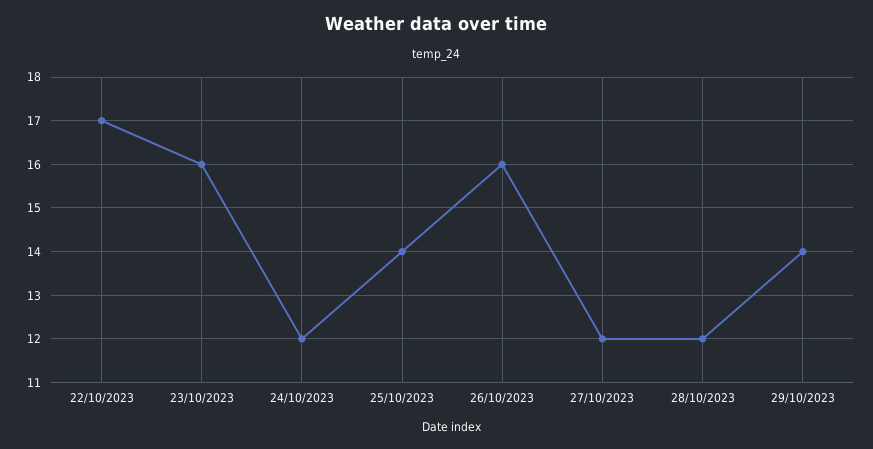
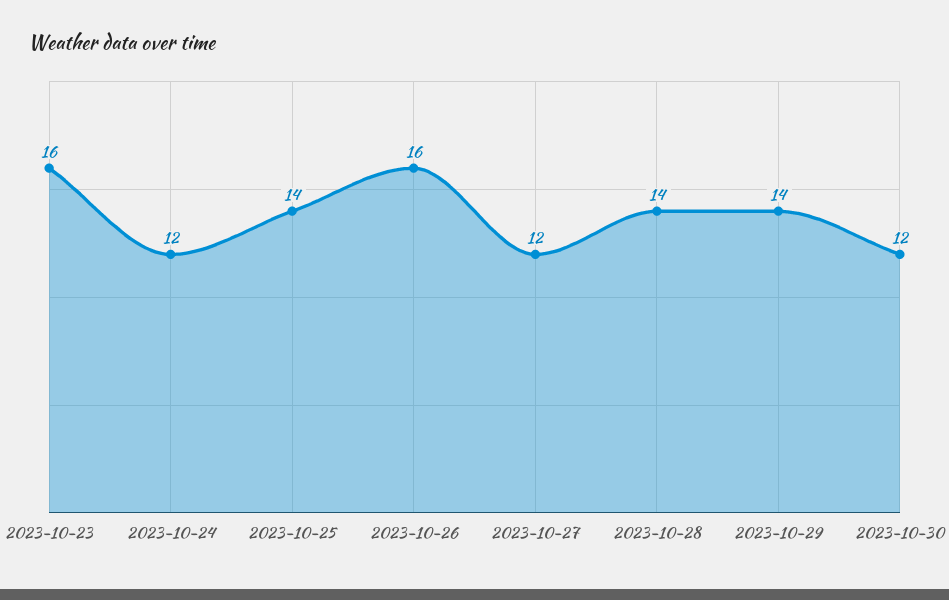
22/10/2023: 17 -> none
28/10/2023: 12 -> 14
2023-10-30: none -> 12

